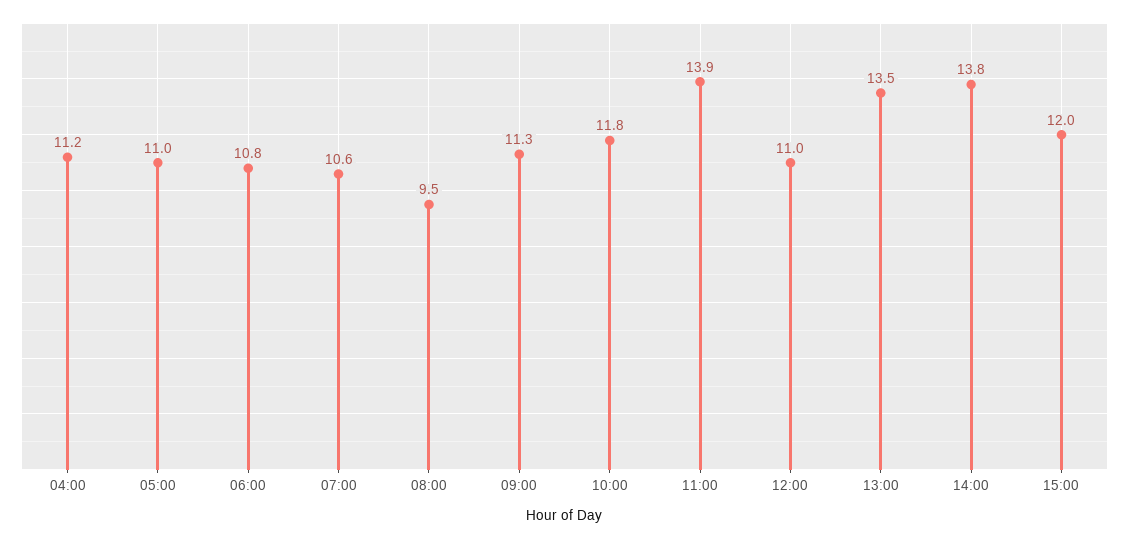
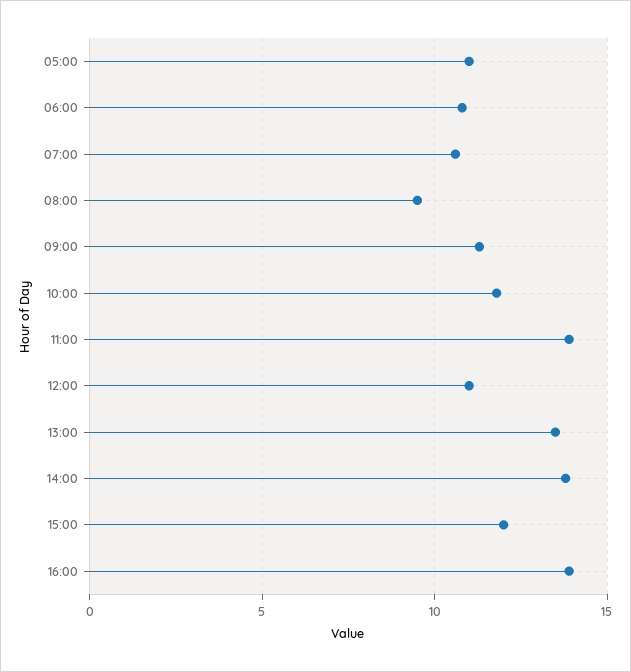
04:00: 11.2 -> none
16:00: none -> 14

